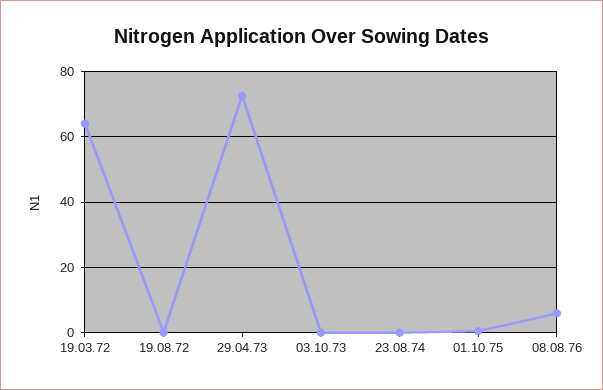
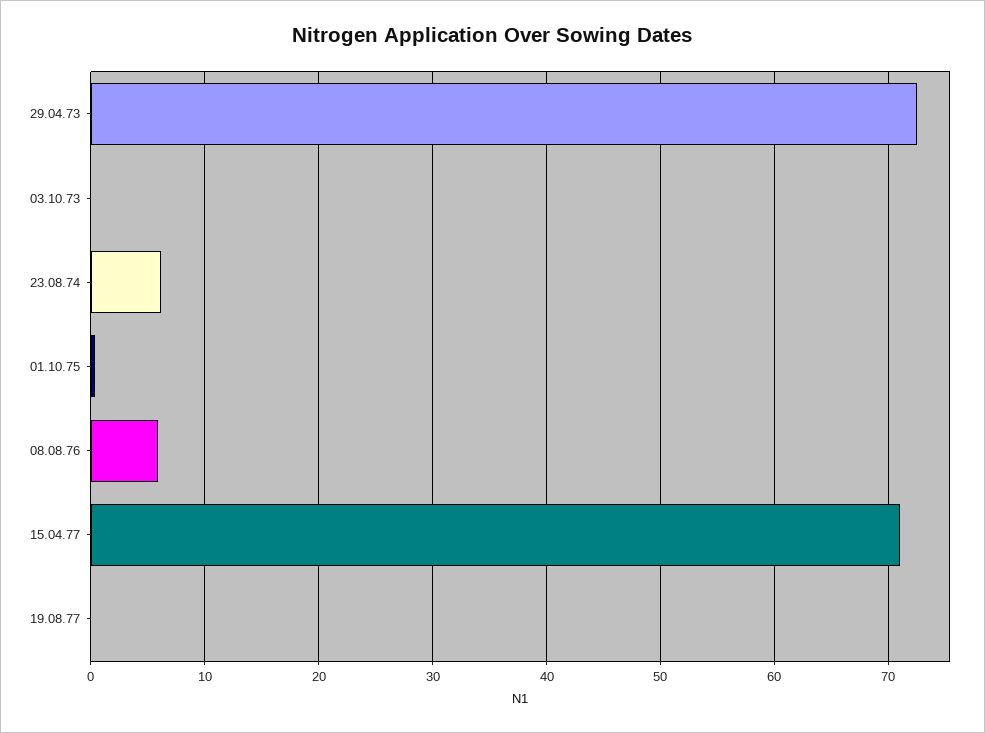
19.03.72: 64 -> none
19.08.72: 0 -> none
23.08.74: 0 -> 6
15.04.77: none -> 71
19.08.77: none -> 0

